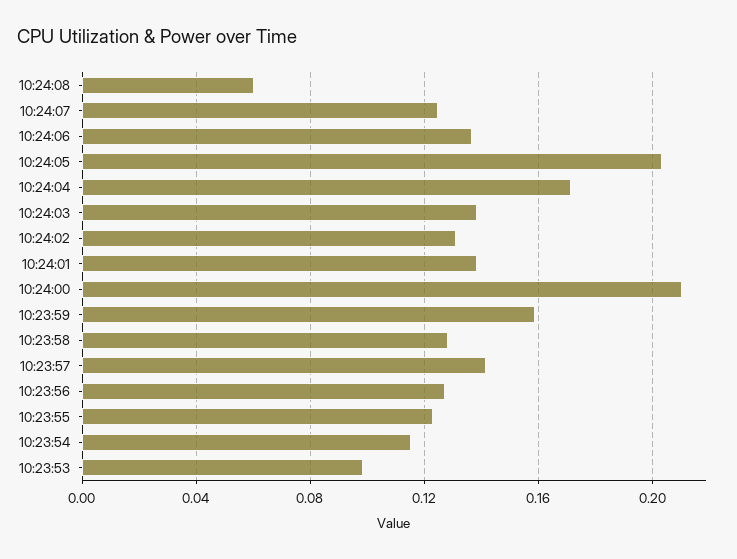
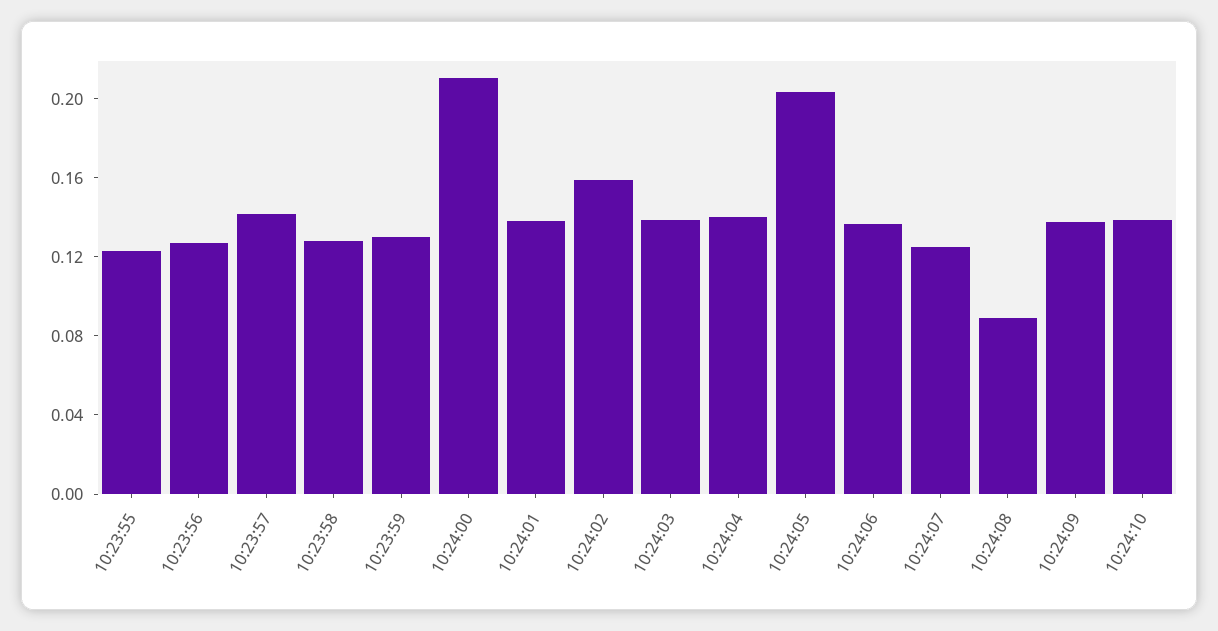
10:24:08: 0.06 -> 0.09
10:24:04: 0.17 -> 0.14
10:24:02: 0.13 -> 0.16
10:23:59: 0.16 -> 0.13
10:23:54: 0.115 -> none
10:23:53: 0.1 -> none
10:24:09: none -> 0.14
10:24:10: none -> 0.14

